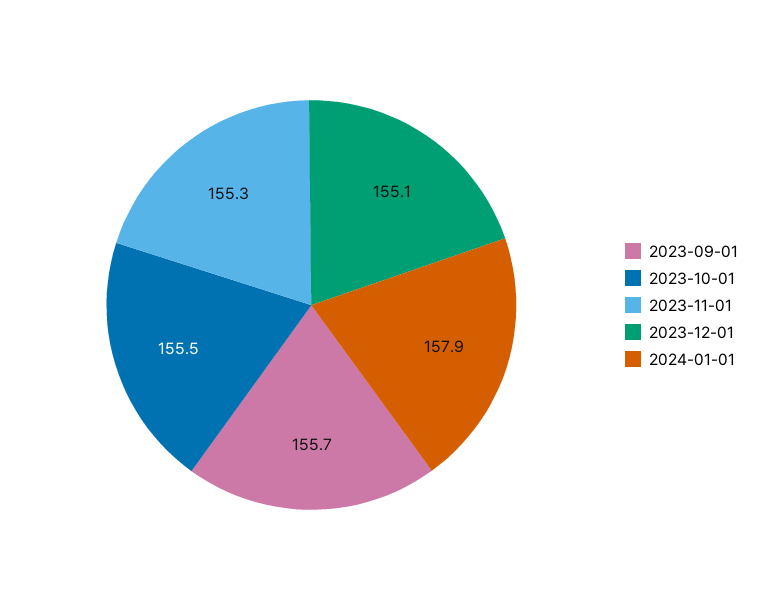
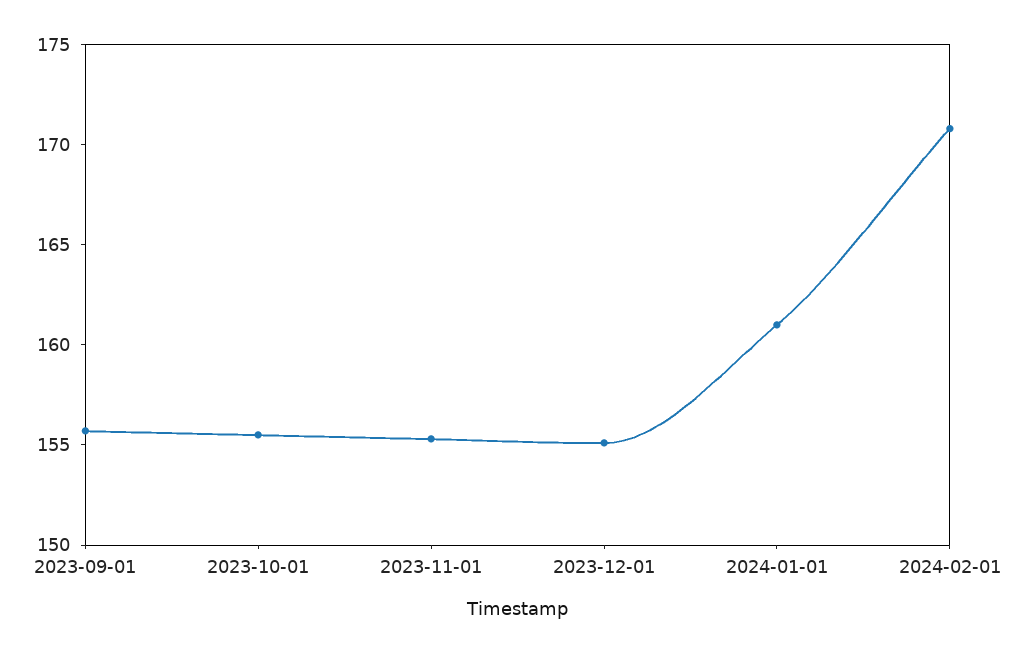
2024-01-01: 157.9 -> 161
2024-02-01: none -> 171

